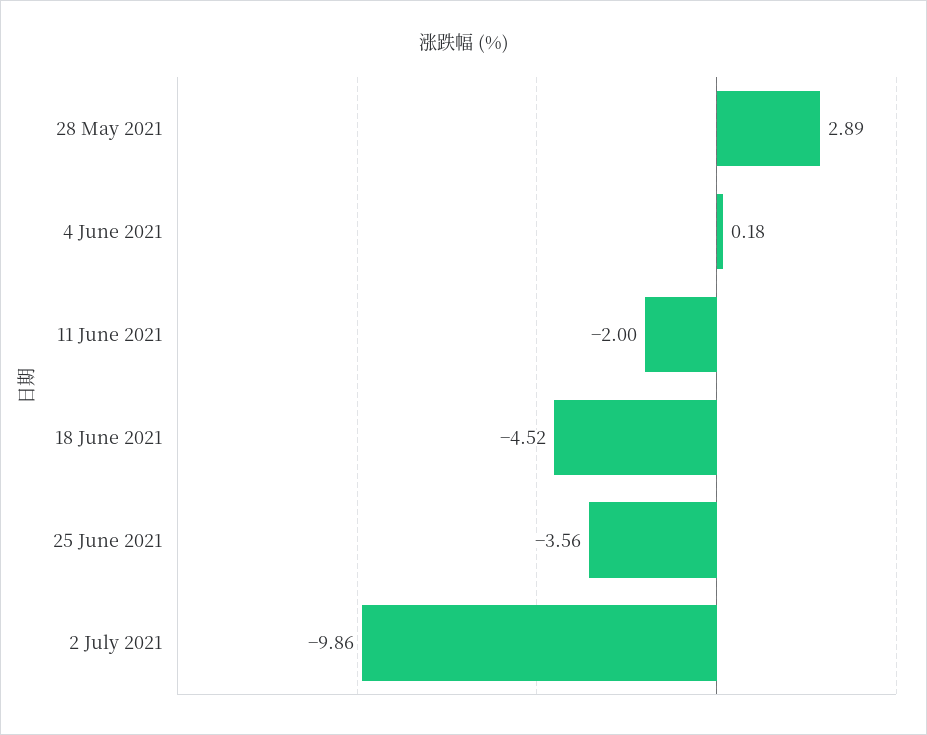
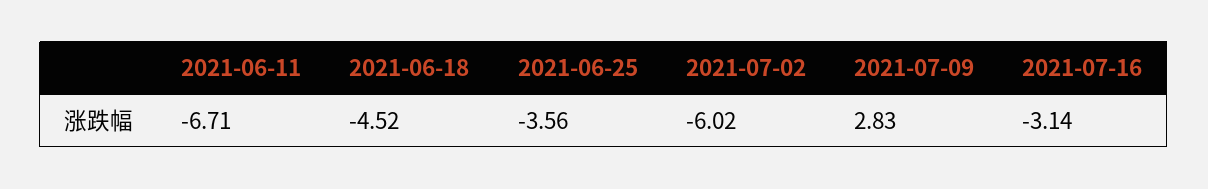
28 May 2021: 2.89 -> none
4 June 2021: 0.18 -> none
11 June 2021: -2 -> -6.71
2 July 2021: -9.86 -> -6.02
2021-07-09: none -> 2.83
2021-07-16: none -> -3.14

